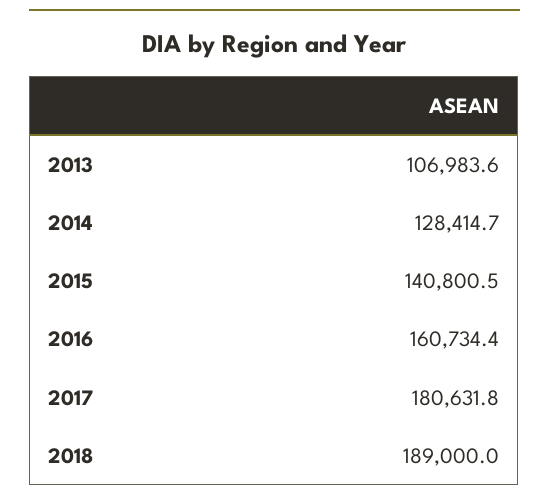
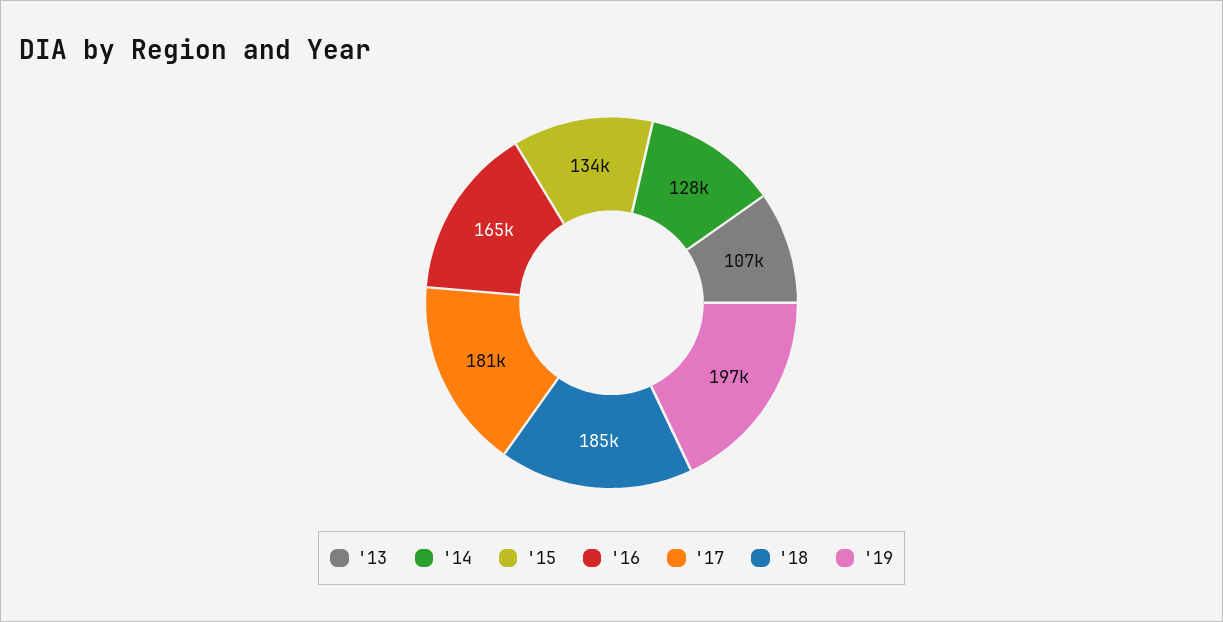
2015: 140800.5 -> 134000
2016: 160734.4 -> 165000
2018: 189000 -> 185000
'19: none -> 197000

